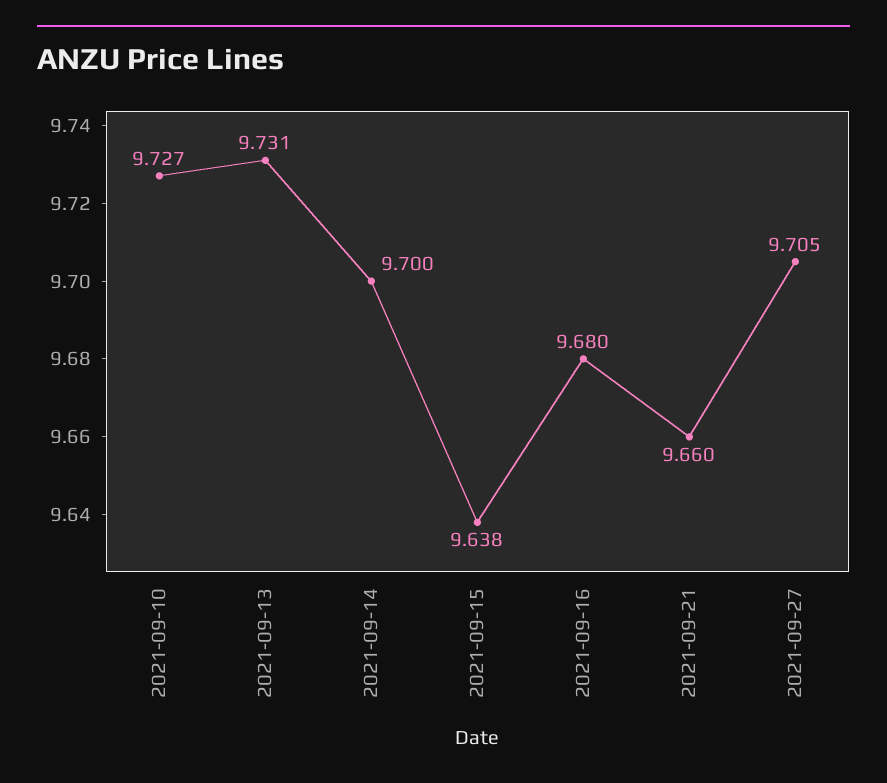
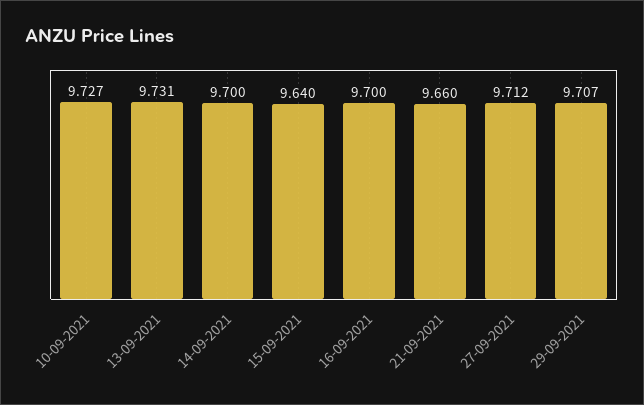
2021-09-15: 9.638 -> 9.64
2021-09-16: 9.68 -> 9.7
2021-09-27: 9.705 -> 9.712
29-09-2021: none -> 9.707

